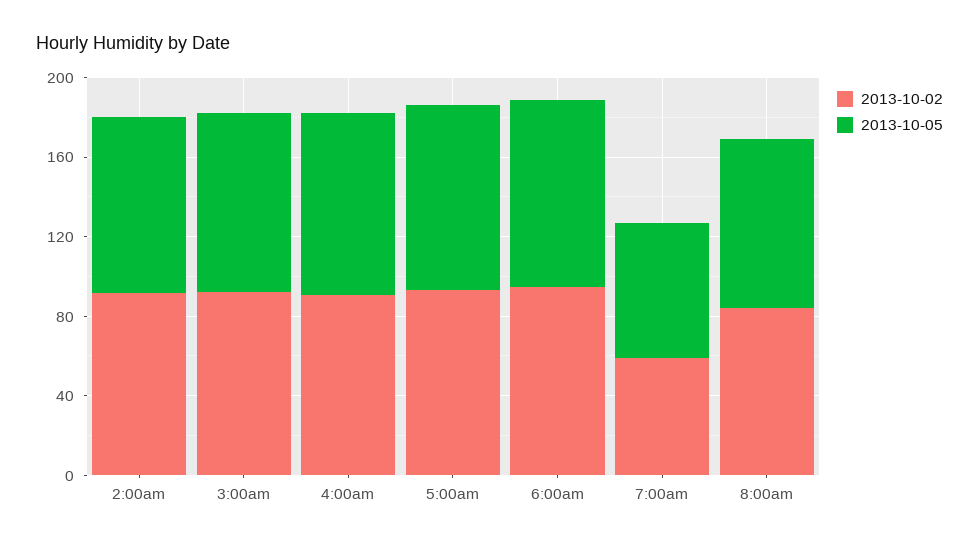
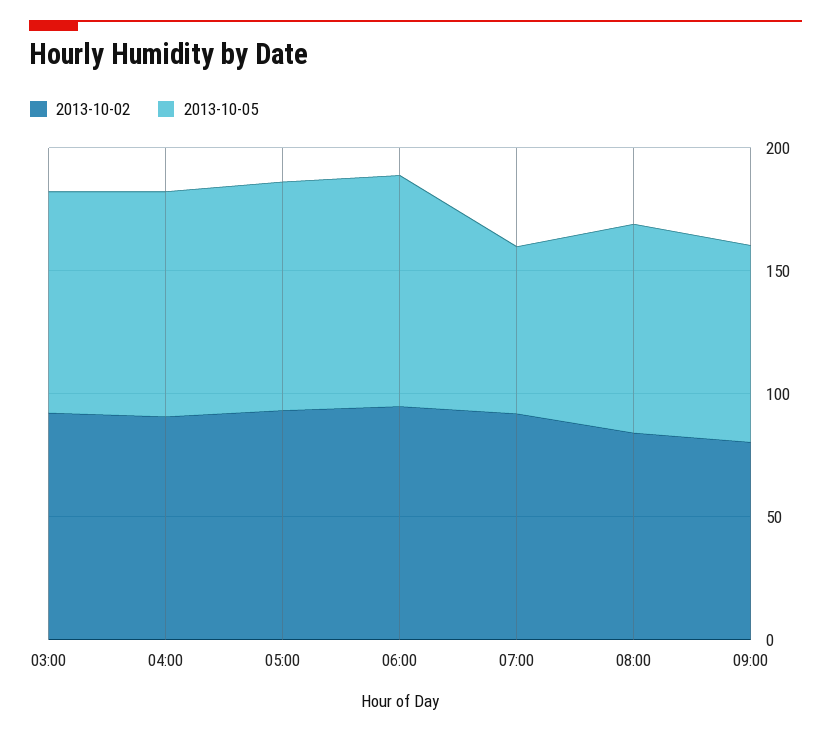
2013-10-02, 2:00am: 90 -> none
2013-10-05, 2:00am: 90 -> none
2013-10-02, 7:00am: 60 -> 90
2013-10-02, 09:00: none -> 80
2013-10-05, 09:00: none -> 80

